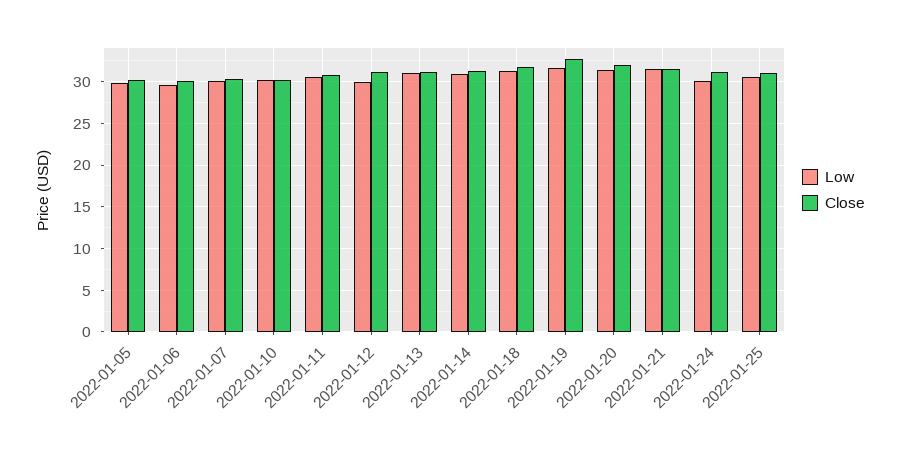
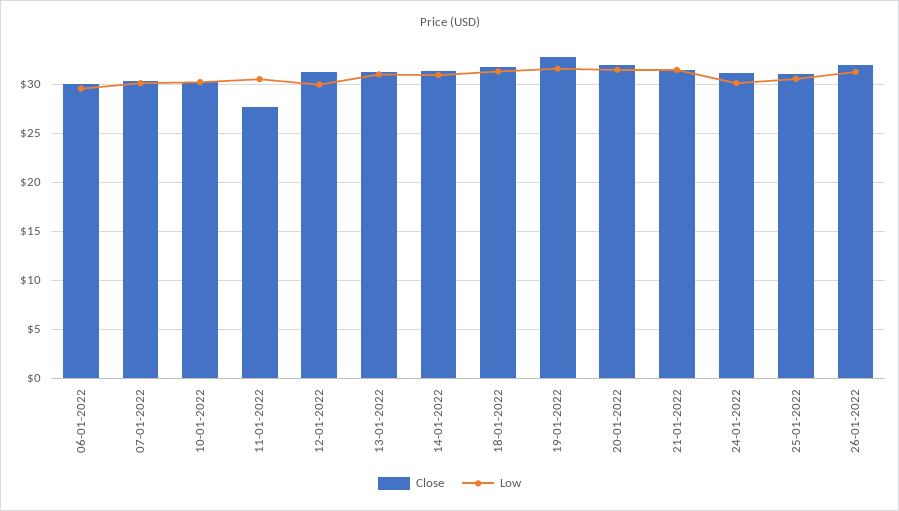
Low, 2022-01-05: 30 -> none
Close, 2022-01-05: 30 -> none
Close, 2022-01-11: 31 -> 28
Close, 26-01-2022: none -> 32
Low, 26-01-2022: none -> 31

